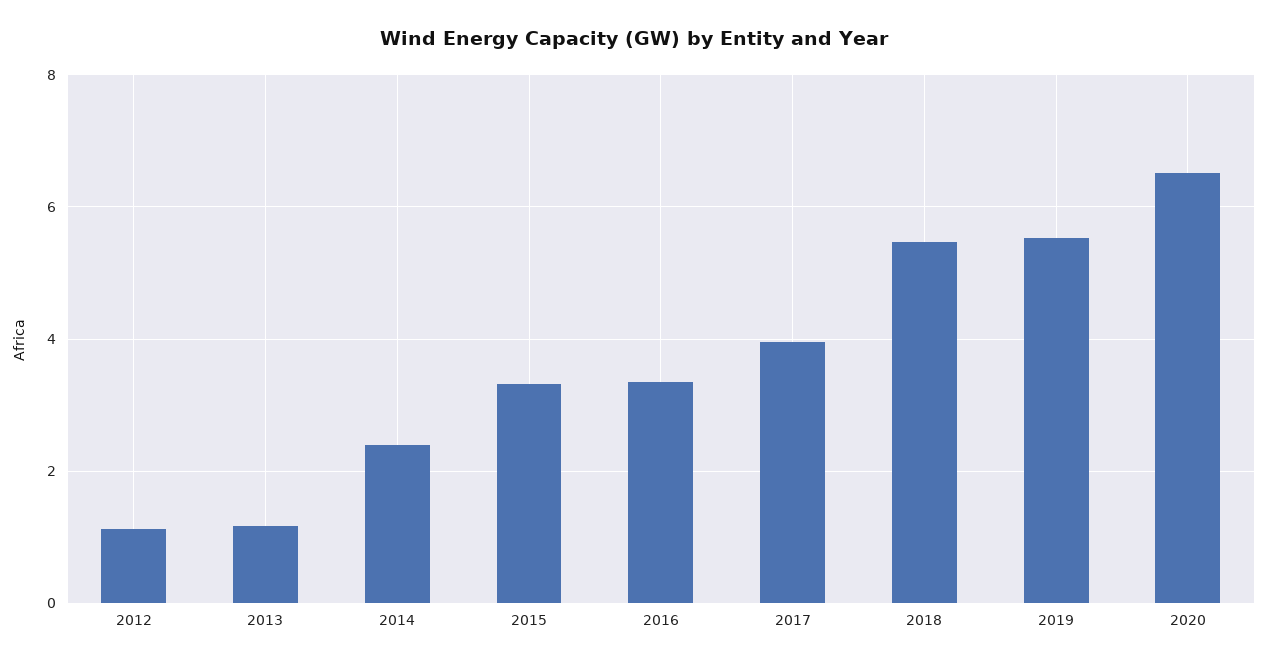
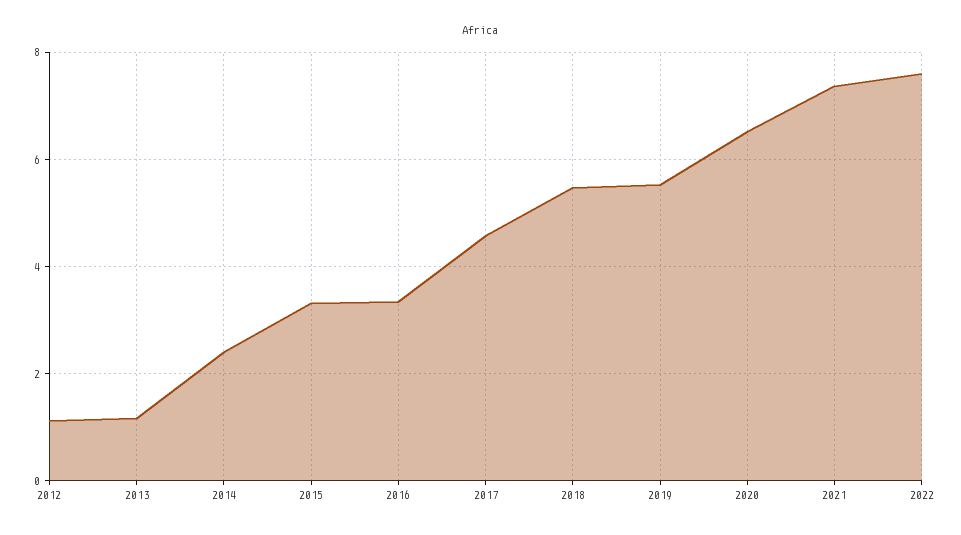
2017: 4 -> 4.6
2021: none -> 7.4
2022: none -> 7.6

